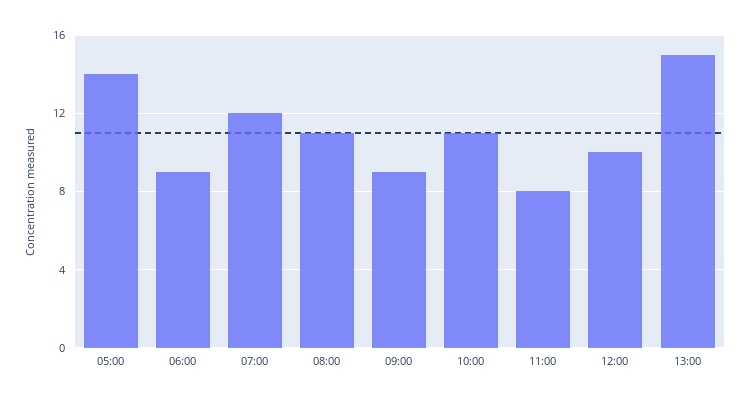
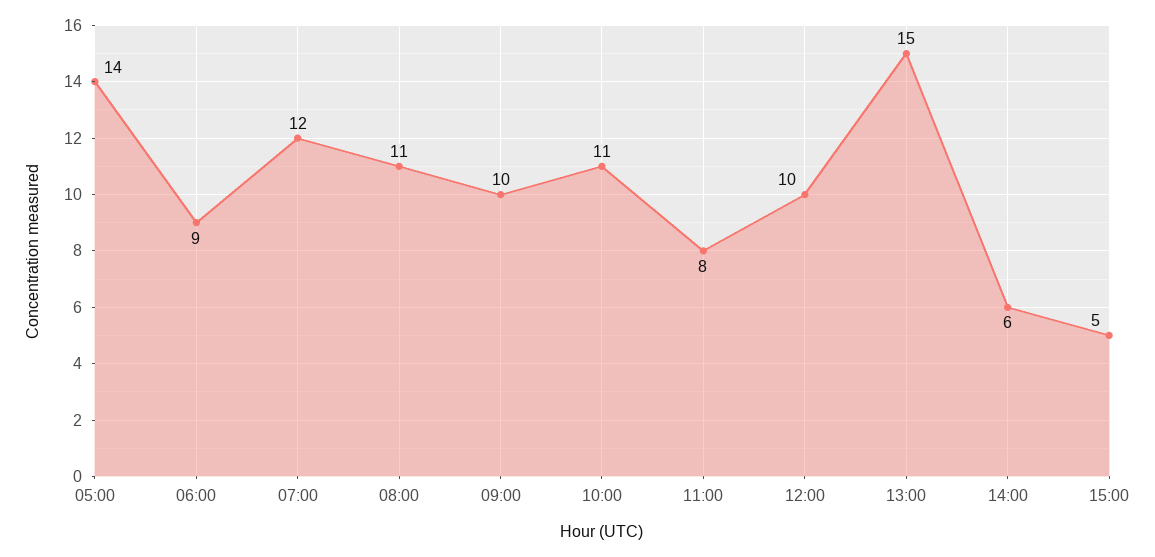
09:00: 9 -> 10
14:00: none -> 6
15:00: none -> 5

